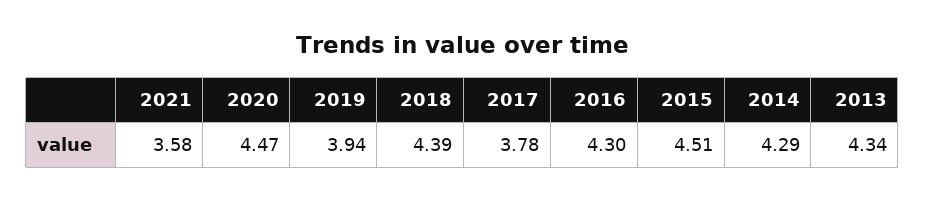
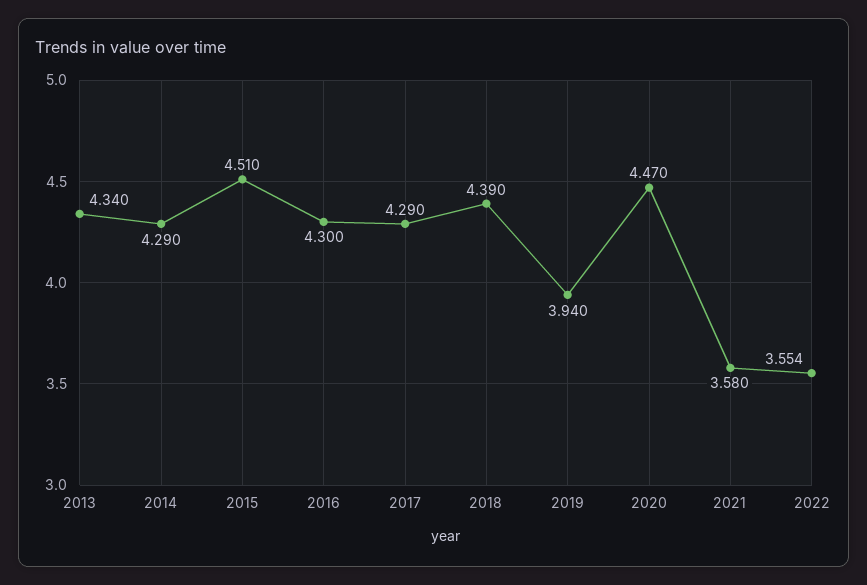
2017: 3.78 -> 4.29
2022: none -> 3.554

